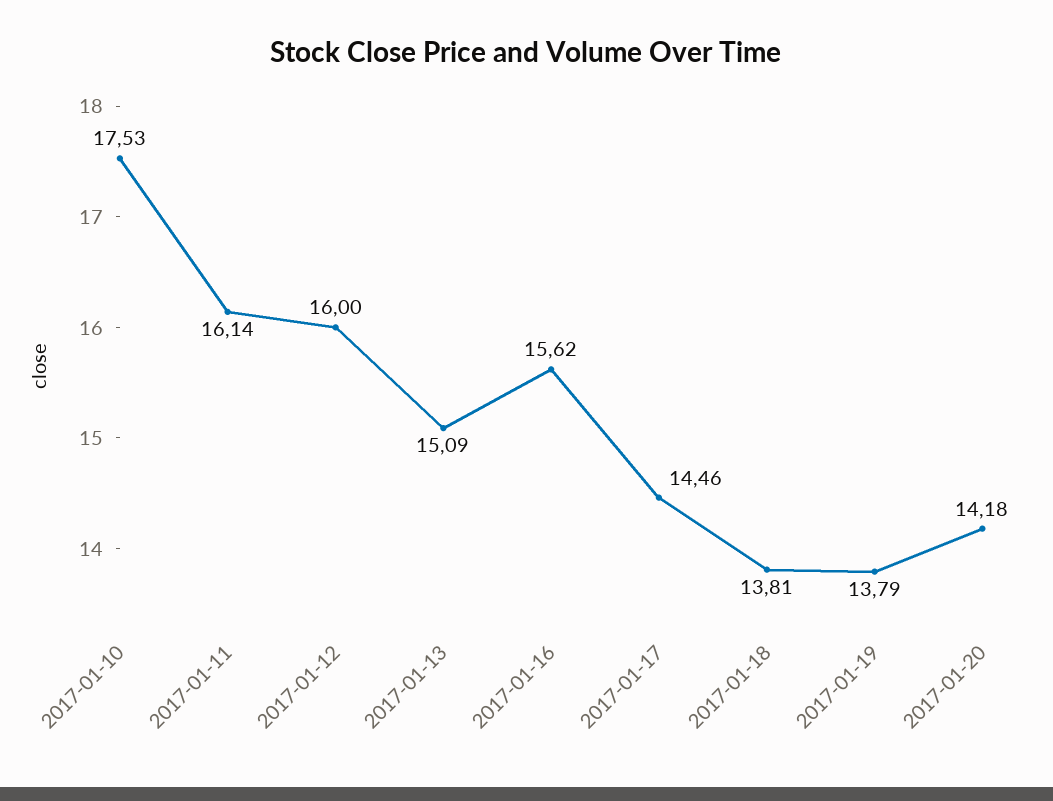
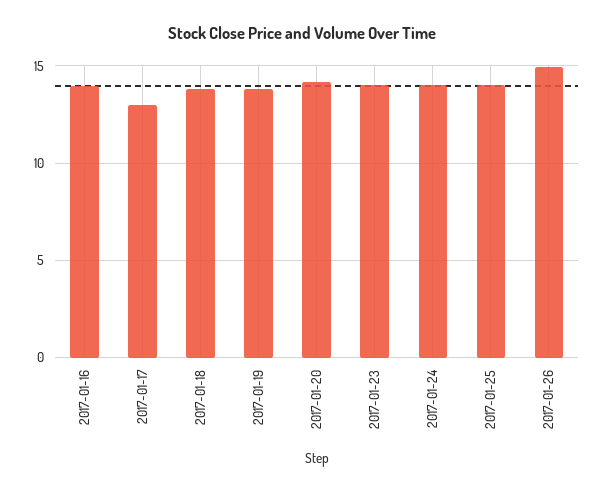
2017-01-10: 17.53 -> none
2017-01-11: 16.14 -> none
2017-01-12: 16 -> none
2017-01-13: 15.09 -> none
2017-01-16: 15.62 -> 14
2017-01-17: 14.46 -> 13
2017-01-23: none -> 14
2017-01-24: none -> 14
2017-01-25: none -> 14
2017-01-26: none -> 15

